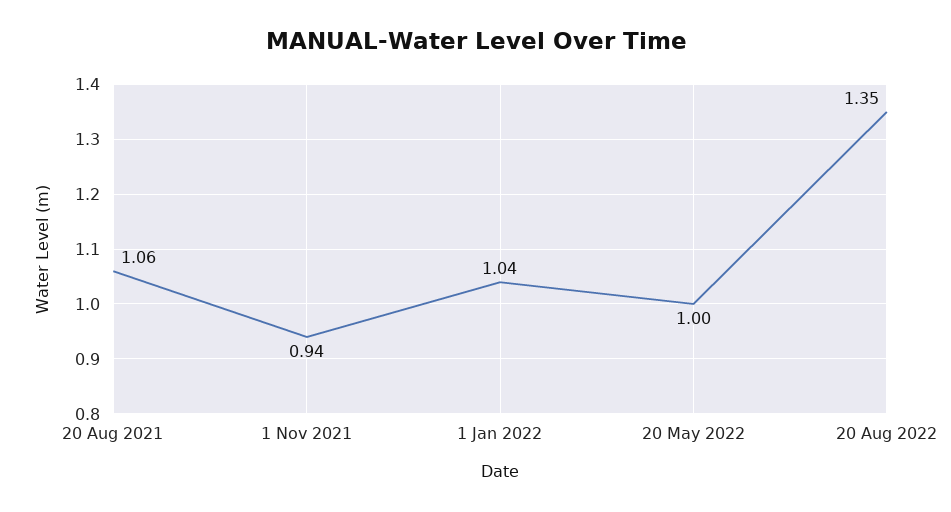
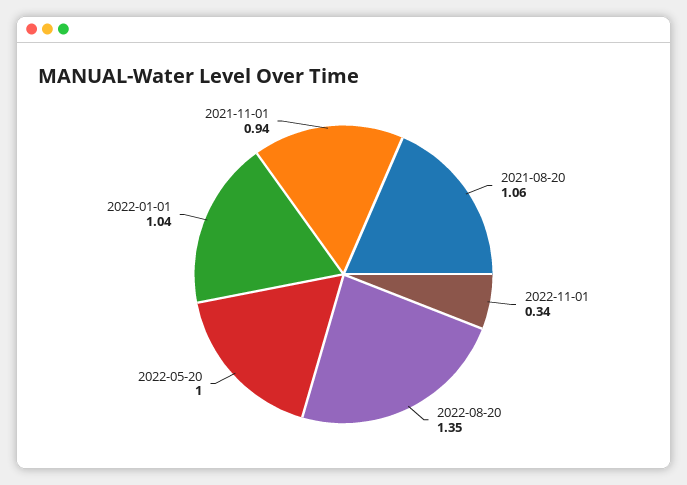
2022-11-01: none -> 0.34

